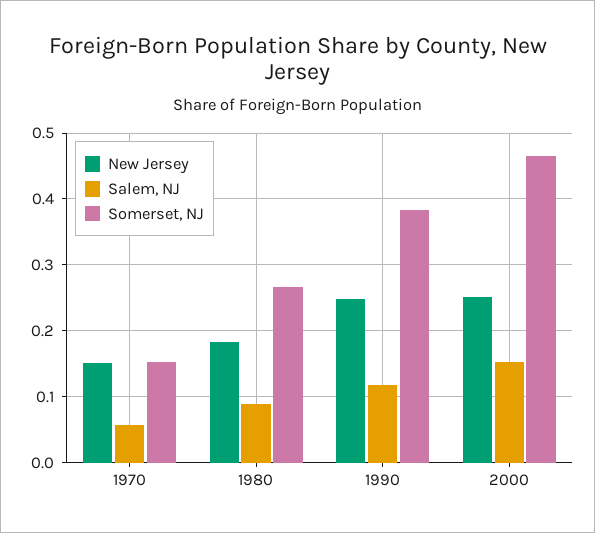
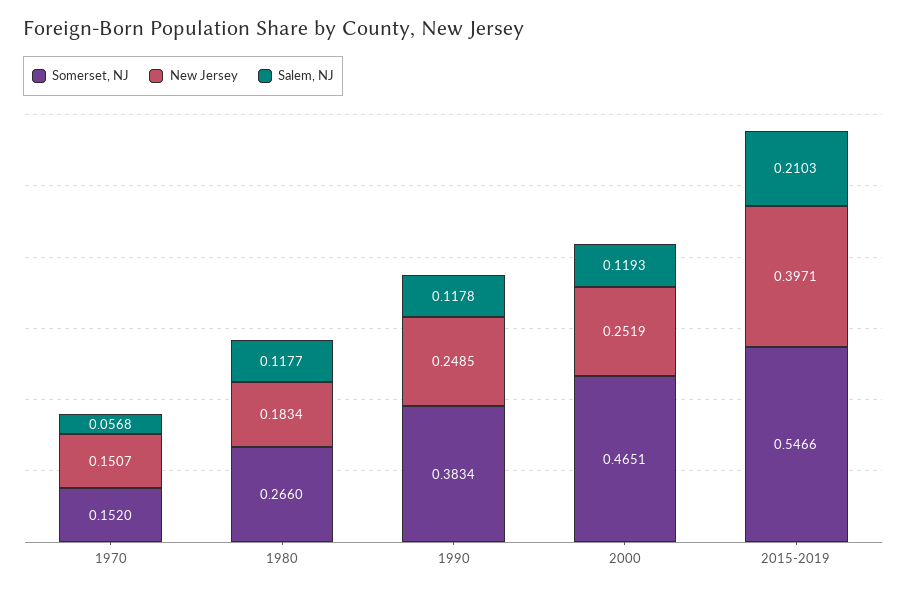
Salem, NJ, 1980: 0.09 -> 0.1177
Salem, NJ, 2000: 0.15 -> 0.1193
Somerset, NJ, 2015-2019: none -> 0.5466
New Jersey, 2015-2019: none -> 0.3971
Salem, NJ, 2015-2019: none -> 0.2103

